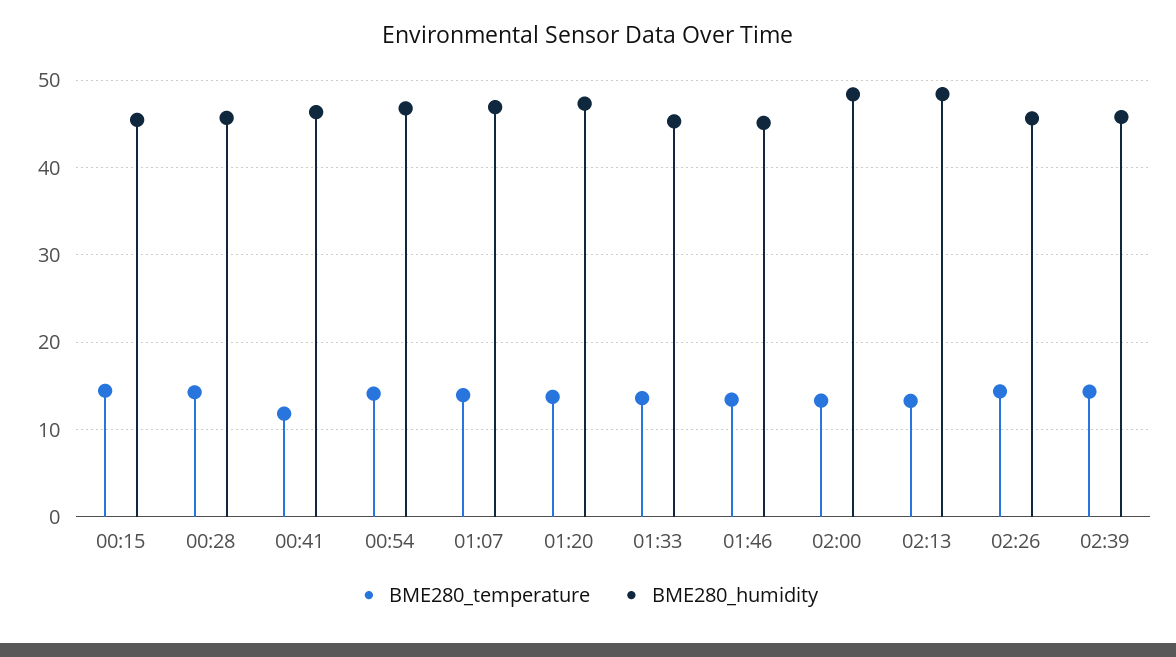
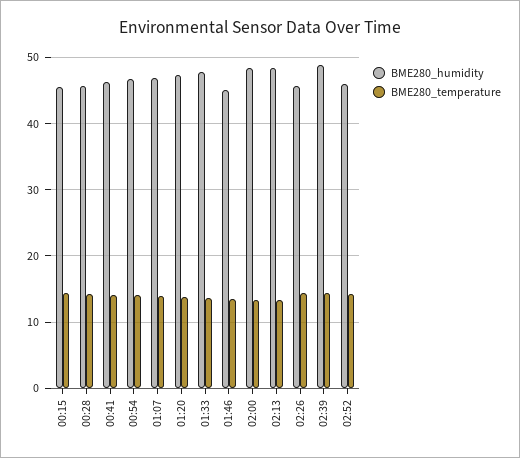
BME280_temperature, 00:41: 12 -> 14
BME280_humidity, 01:33: 45 -> 48
BME280_humidity, 02:39: 46 -> 49
BME280_humidity, 02:52: none -> 46
BME280_temperature, 02:52: none -> 14

